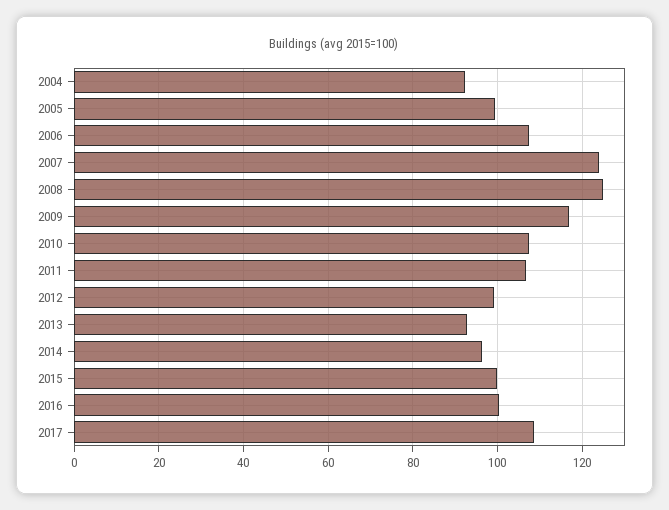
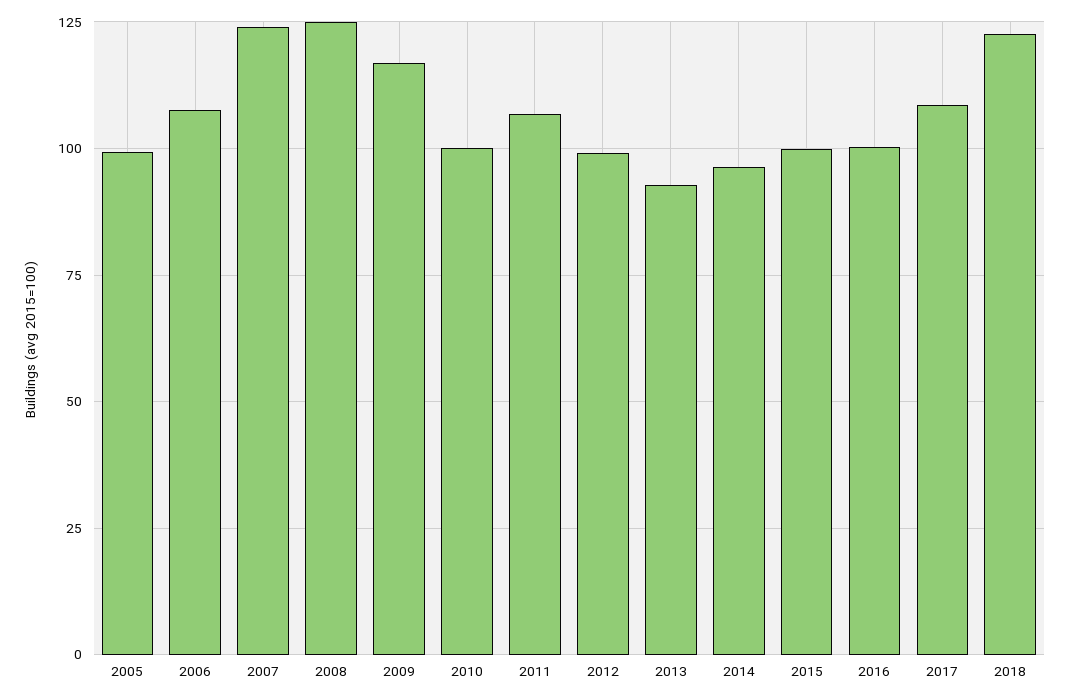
2004: 92 -> none
2010: 108 -> 100
2018: none -> 122.5

